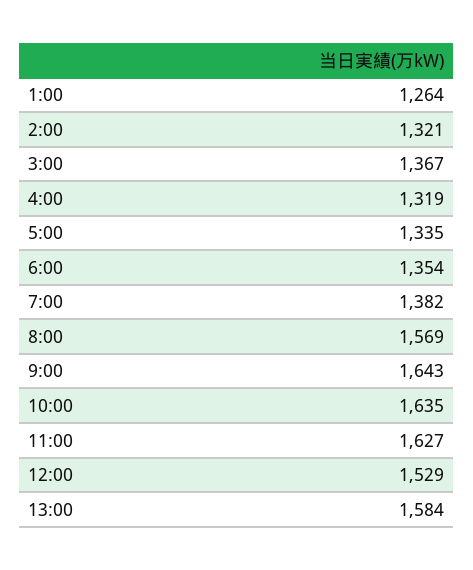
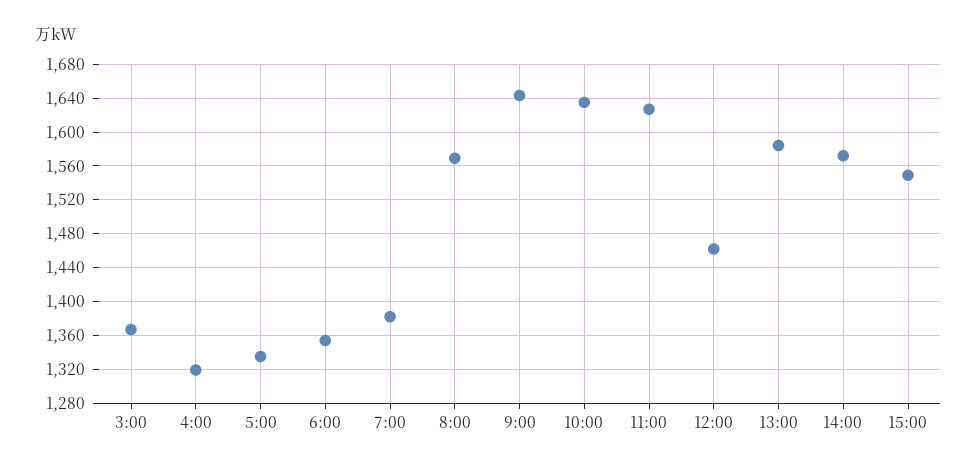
1:00: 1264 -> none
2:00: 1321 -> none
12:00: 1529 -> 1460
14:00: none -> 1570
15:00: none -> 1550

